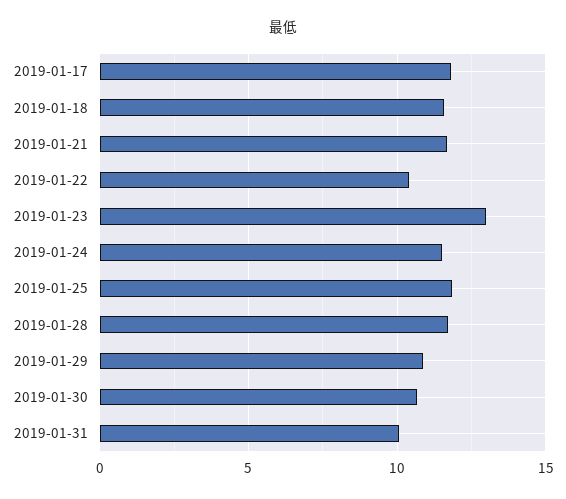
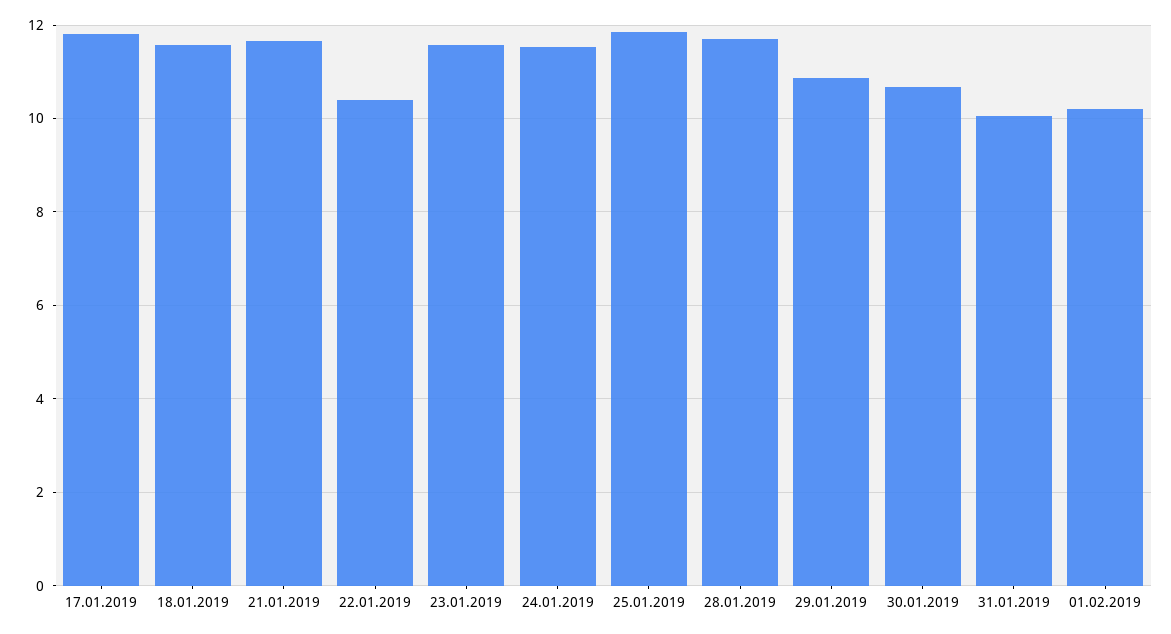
2019-01-23: 13 -> 11.6
01.02.2019: none -> 10.2

